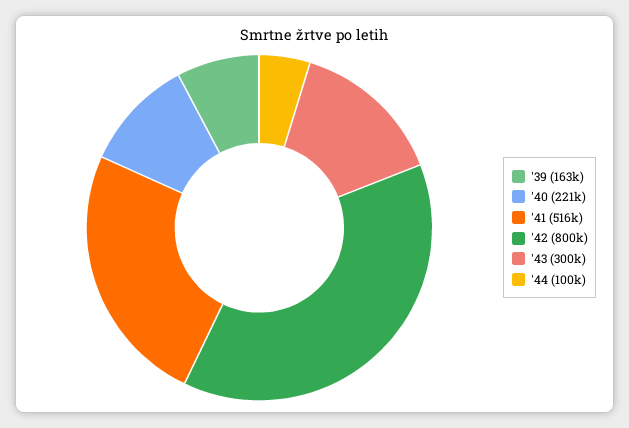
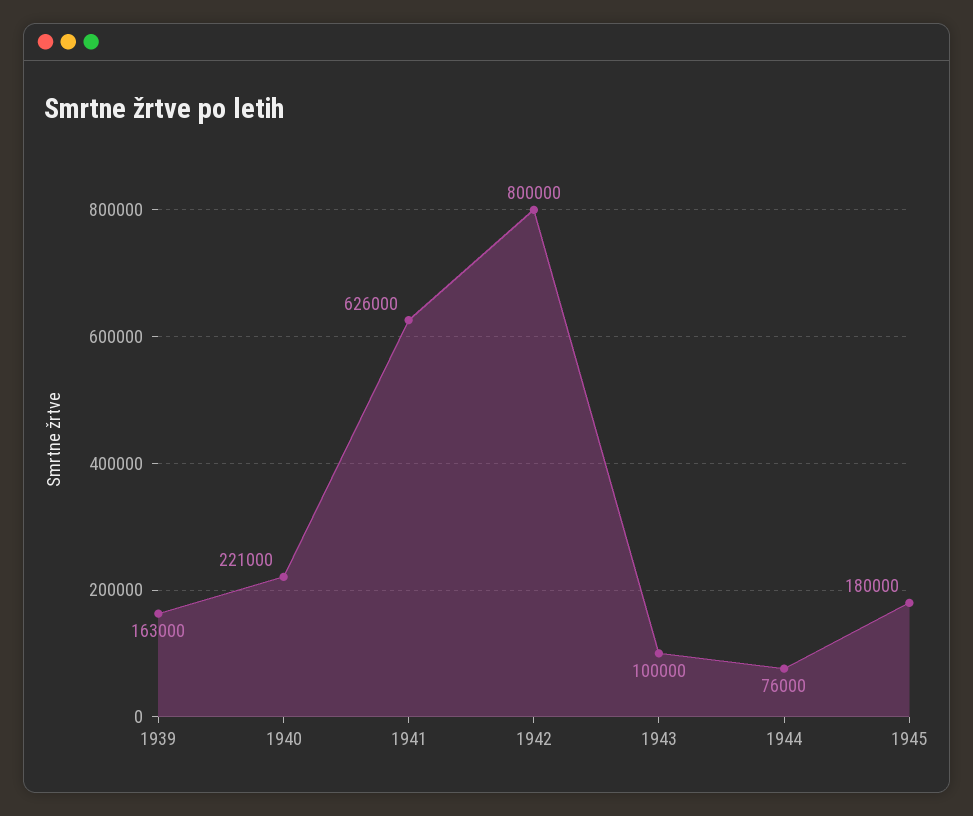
'41: 516000 -> 626000
'43: 300000 -> 100000
'44: 100000 -> 76000
1945: none -> 180000

